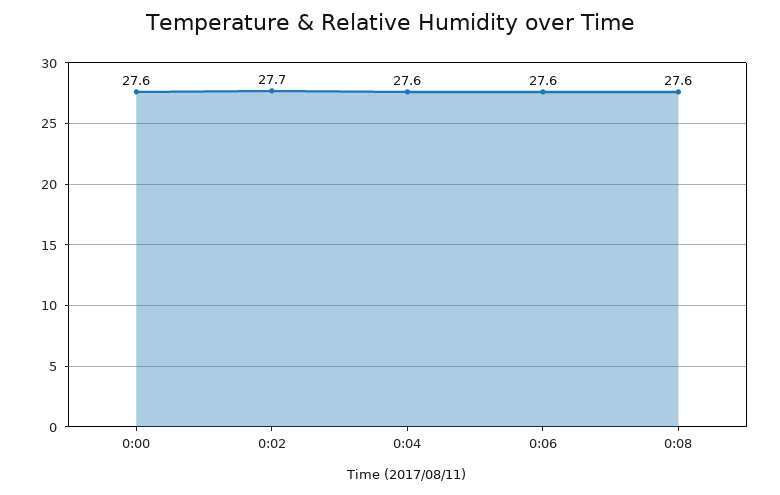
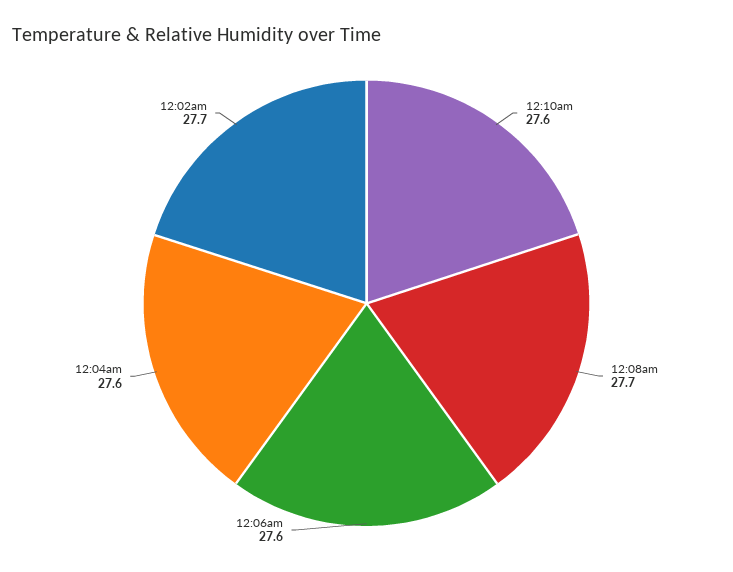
0:00: 27.6 -> none
0:08: 27.6 -> 27.7
12:10am: none -> 27.6

